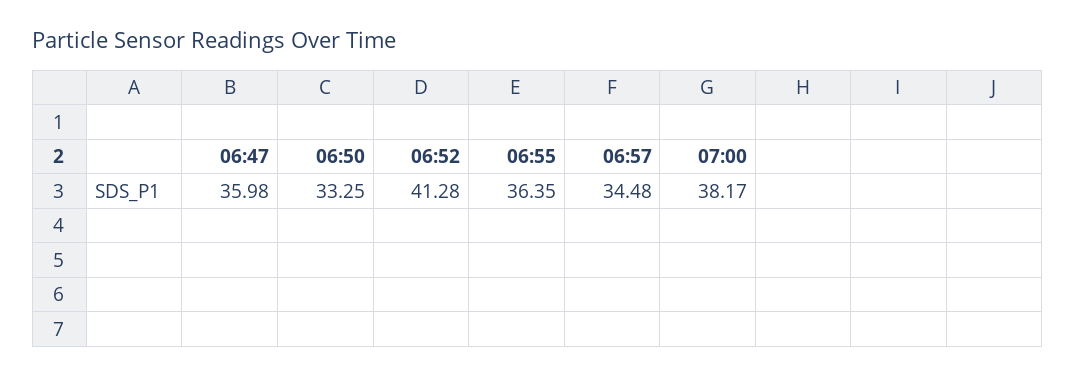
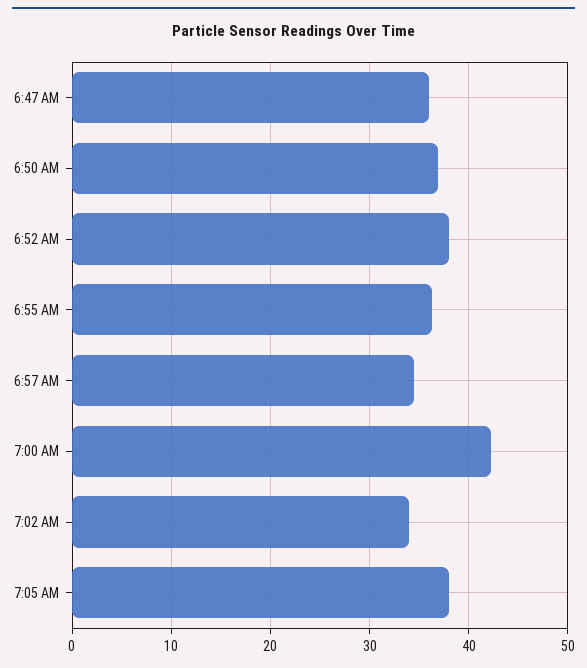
06:50: 33.25 -> 37
06:52: 41.28 -> 38
07:00: 38.17 -> 42
7:02 AM: none -> 34
7:05 AM: none -> 38

